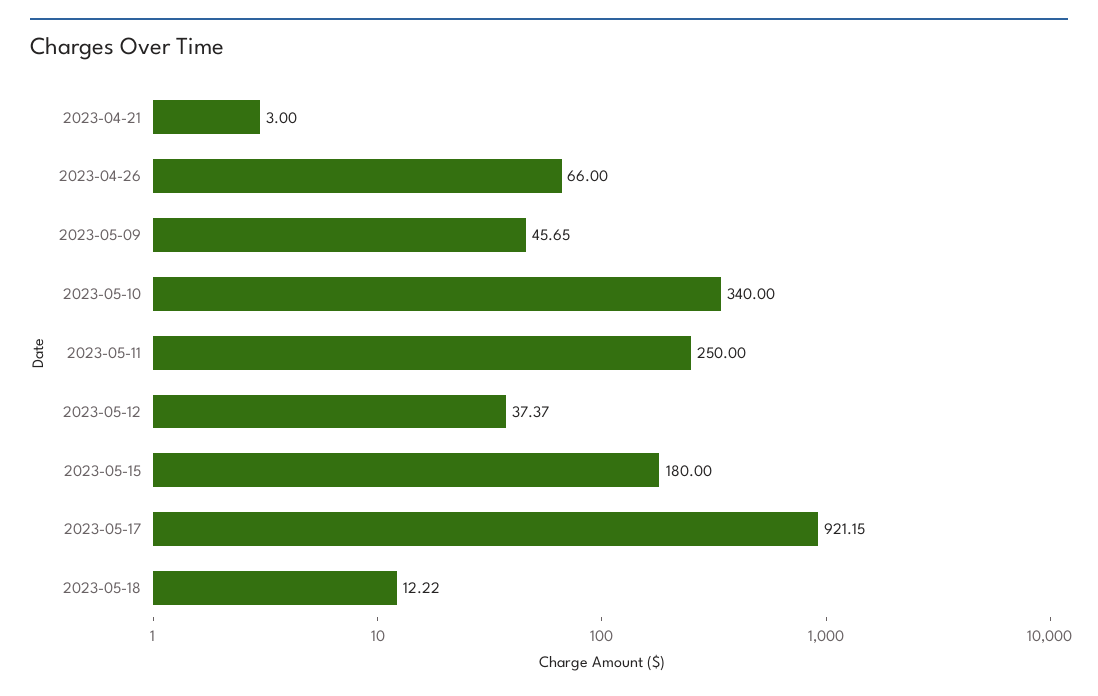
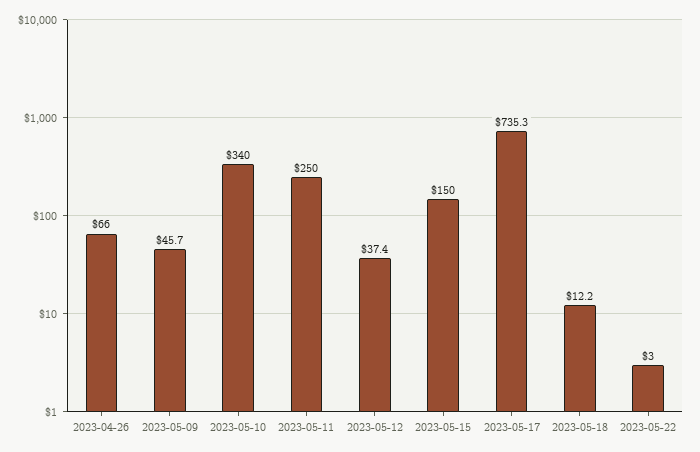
2023-04-21: 3 -> none
2023-05-15: 180 -> 150
2023-05-17: 921.15 -> 735.3
2023-05-22: none -> 3

